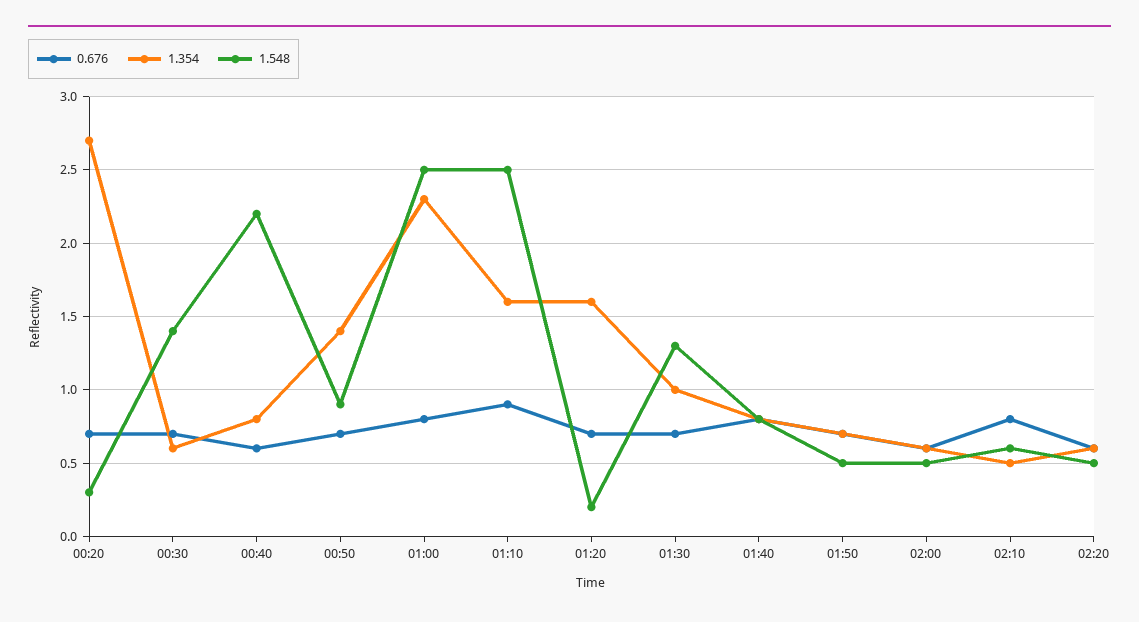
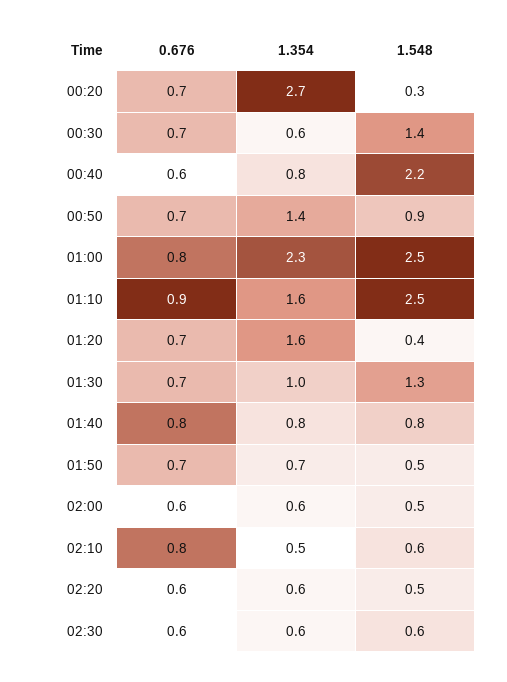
1.548, 01:20: 0.2 -> 0.4
0.676, 02:30: none -> 0.6
1.354, 02:30: none -> 0.6
1.548, 02:30: none -> 0.6

